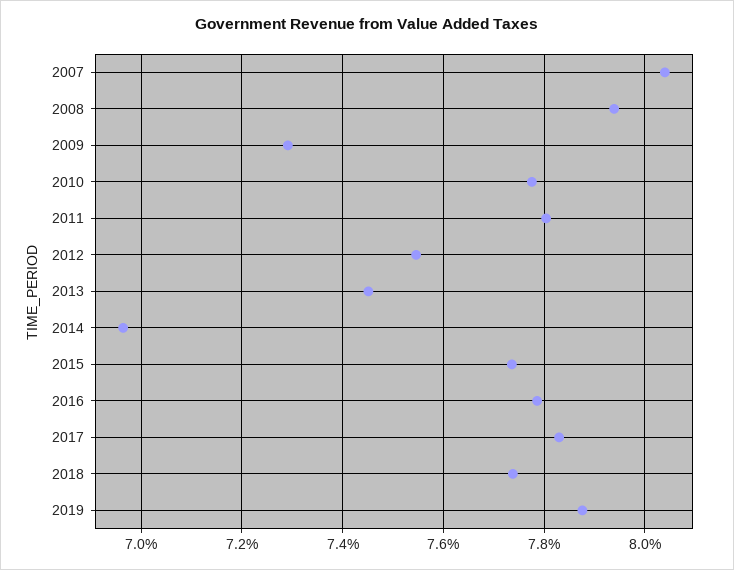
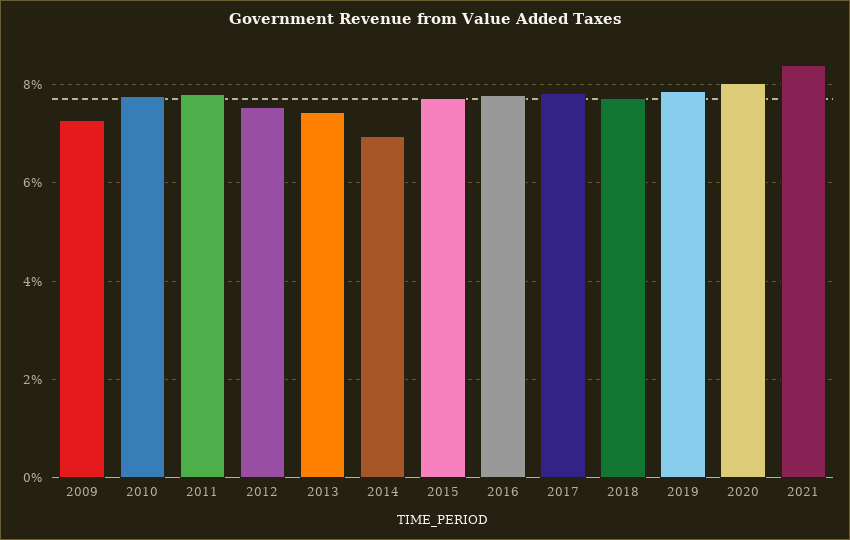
2007: 8.04 -> none
2008: 7.94 -> none
2020: none -> 8
2021: none -> 8.4

